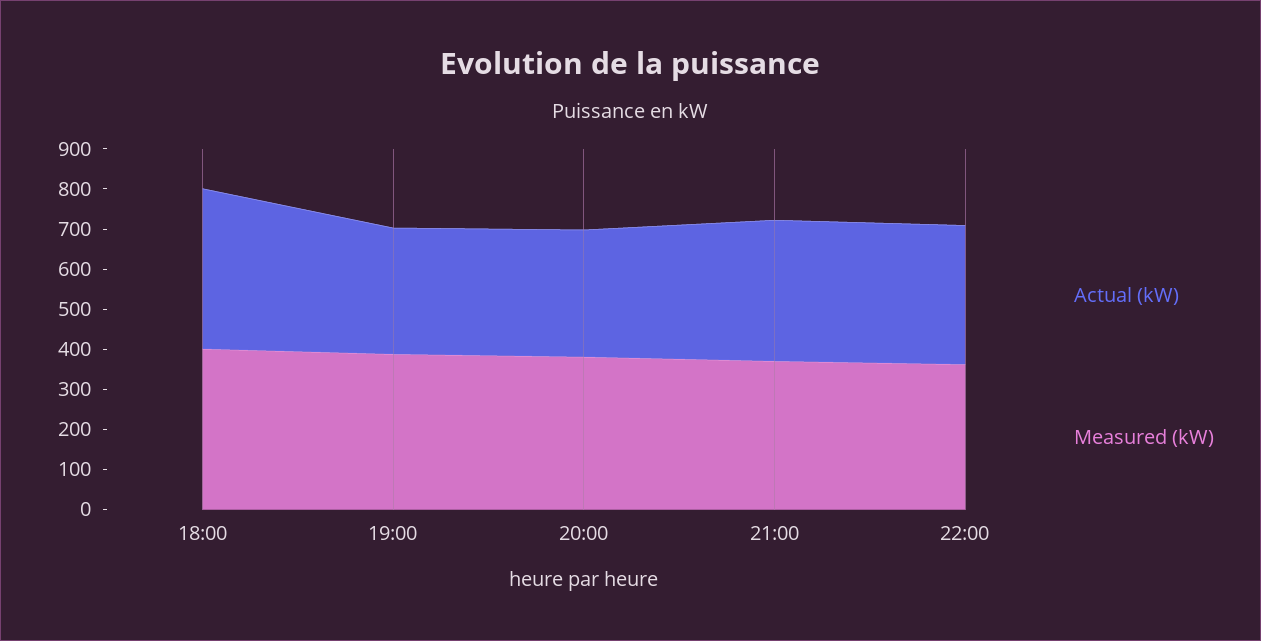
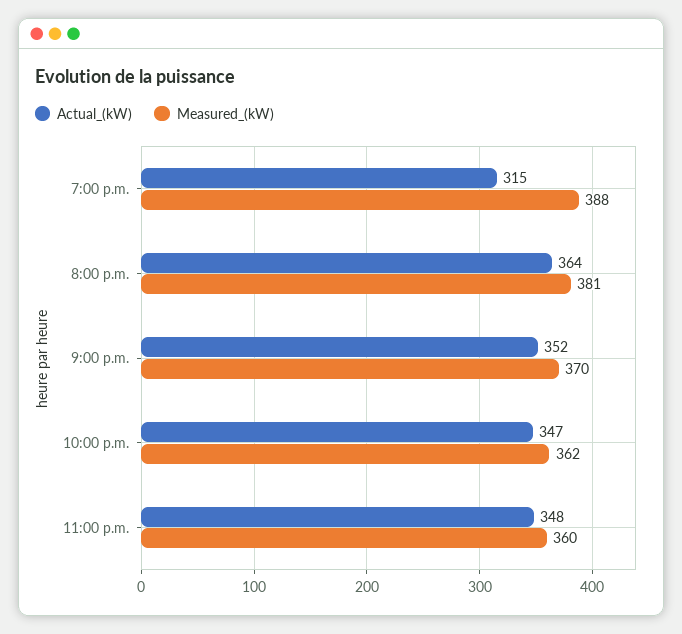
Actual (kW), 18:00: 400 -> none
Measured (kW), 18:00: 400 -> none
Actual (kW), 20:00: 320 -> 364
Actual (kW), 11:00 p.m.: none -> 348
Measured (kW), 11:00 p.m.: none -> 360

